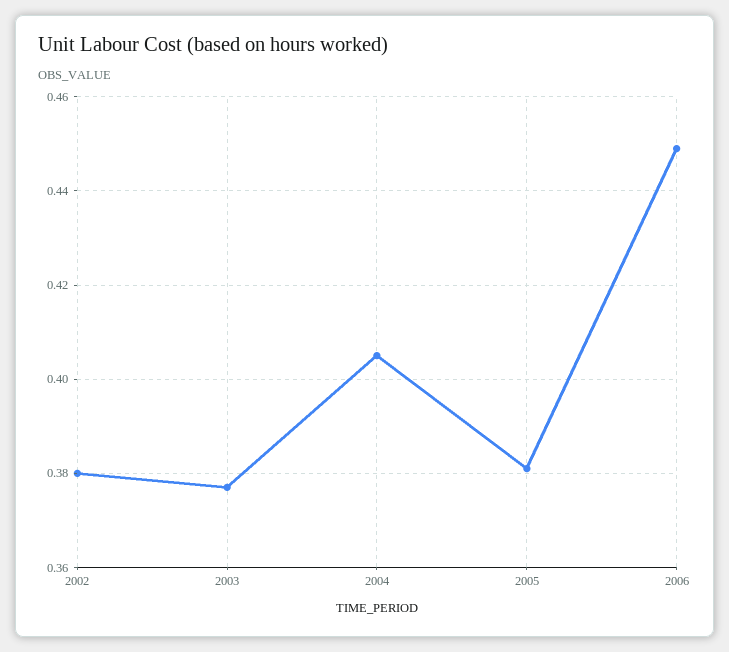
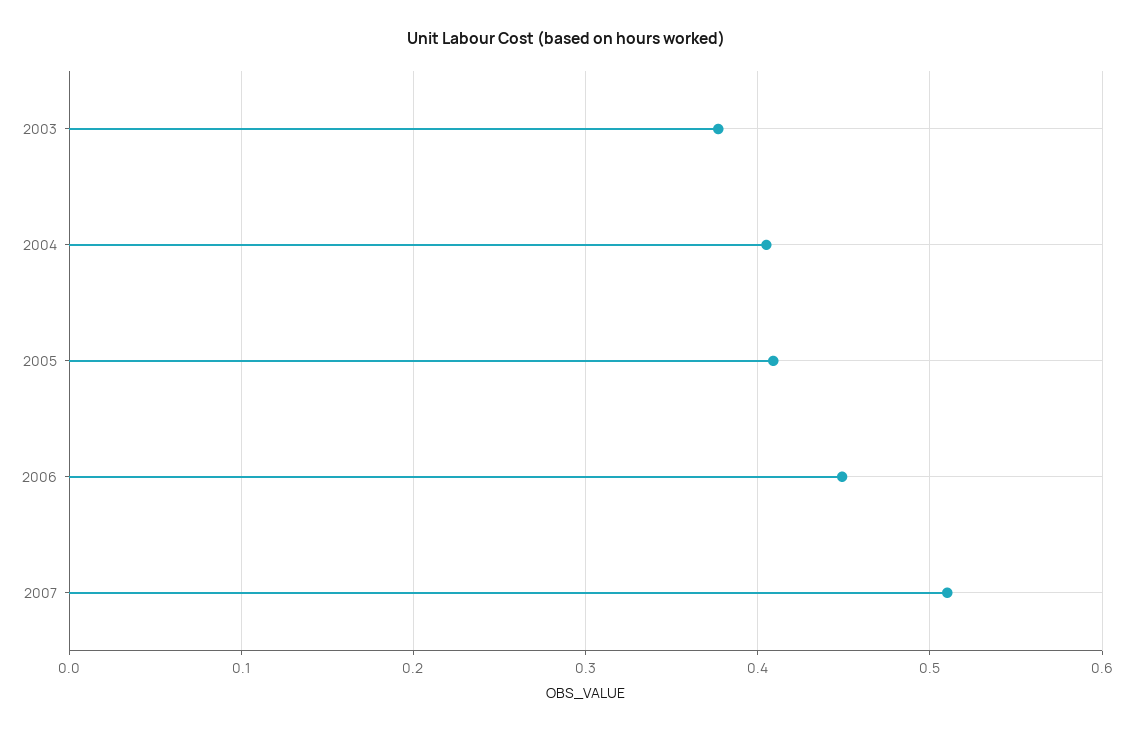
2002: 0.38 -> none
2005: 0.38 -> 0.41
2007: none -> 0.51

